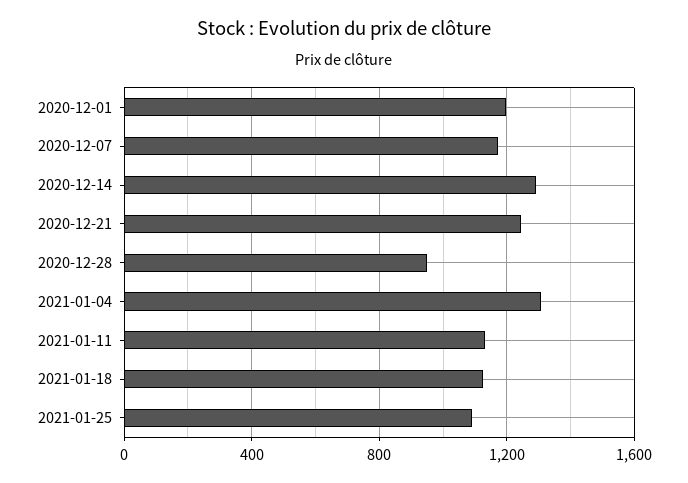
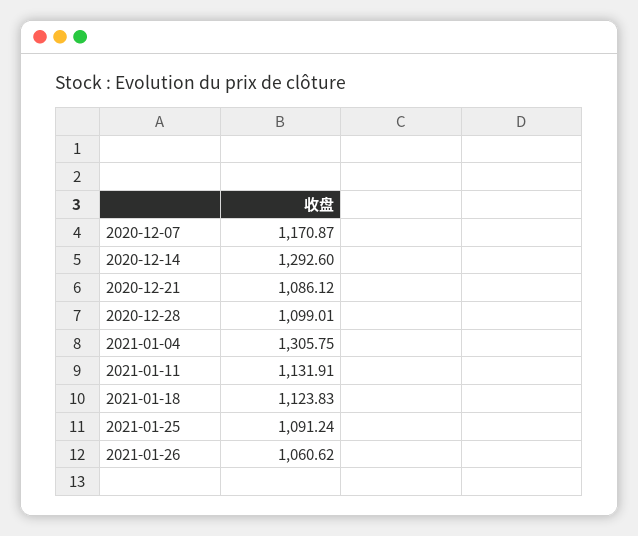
2020-12-01: 1200 -> none
2020-12-21: 1250 -> 1086.12
2020-12-28: 950 -> 1099.01
2021-01-26: none -> 1060.62

